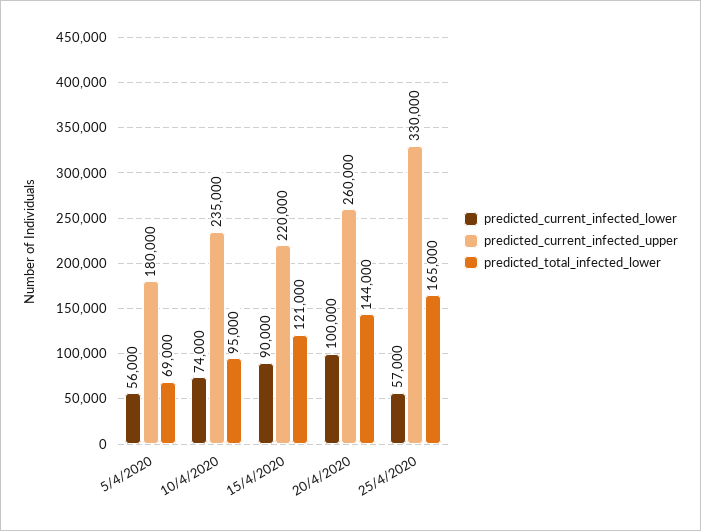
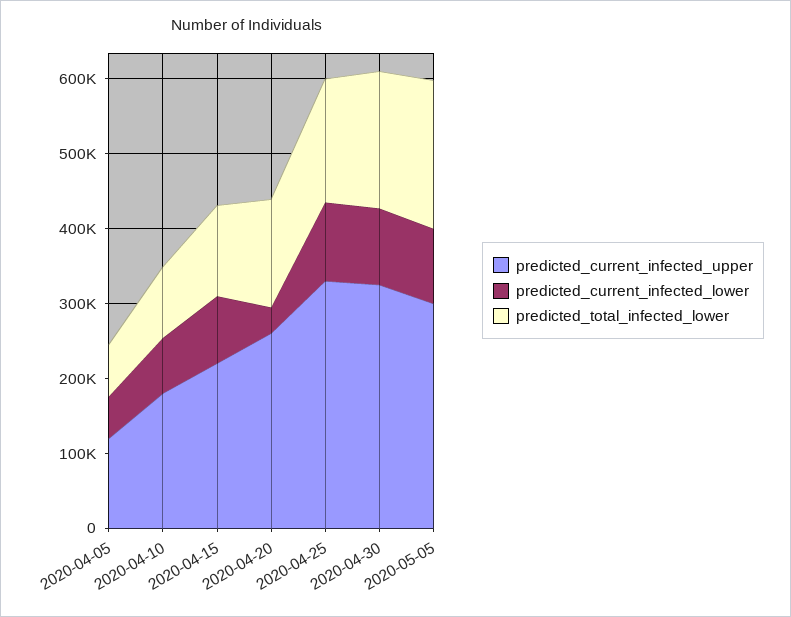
predicted_current_infected_upper, 5/4/2020: 180000 -> 120000
predicted_current_infected_upper, 10/4/2020: 235000 -> 180000
predicted_current_infected_lower, 20/4/2020: 100000 -> 40000
predicted_current_infected_lower, 25/4/2020: 57000 -> 100000
predicted_current_infected_upper, 2020-04-30: none -> 320000
predicted_current_infected_lower, 2020-04-30: none -> 100000
predicted_total_infected_lower, 2020-04-30: none -> 180000
predicted_current_infected_upper, 2020-05-05: none -> 300000
predicted_current_infected_lower, 2020-05-05: none -> 100000
predicted_total_infected_lower, 2020-05-05: none -> 200000

